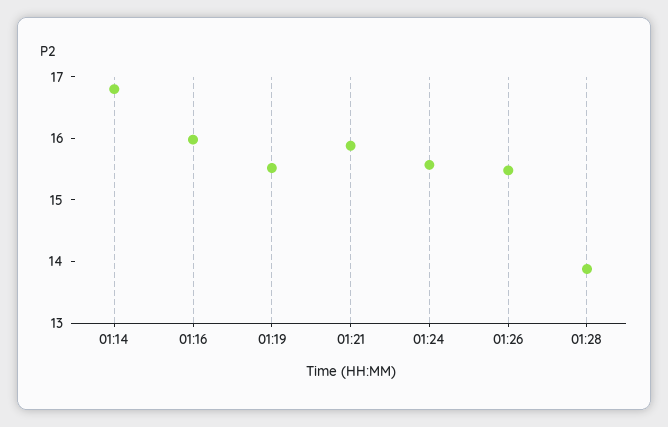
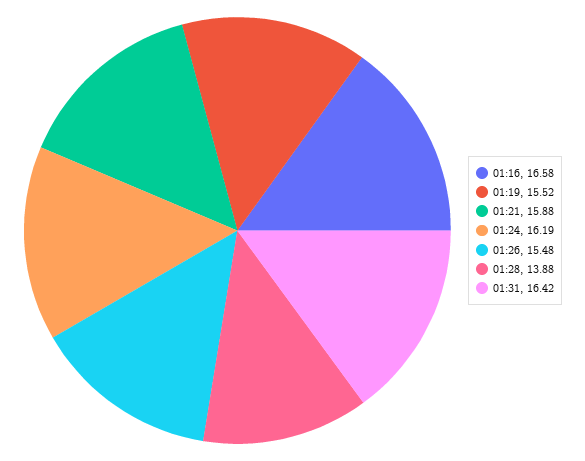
01:14: 16.8 -> none
01:16: 16 -> 16.58
01:24: 15.6 -> 16.19
01:31: none -> 16.42

